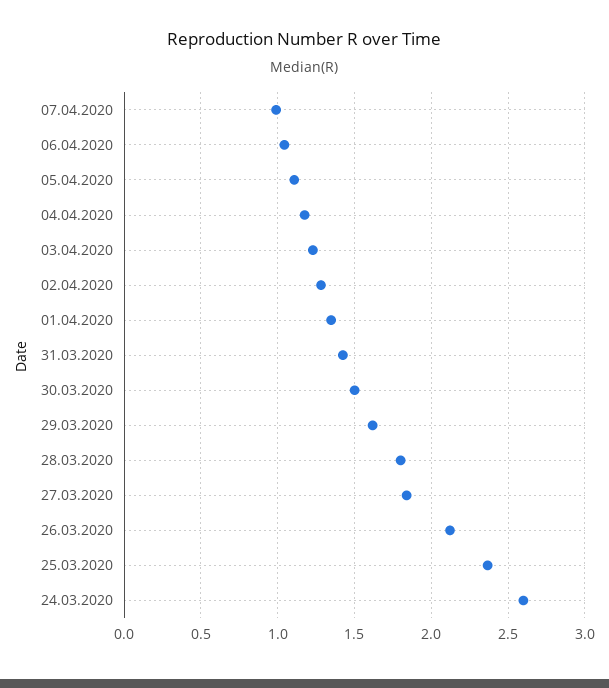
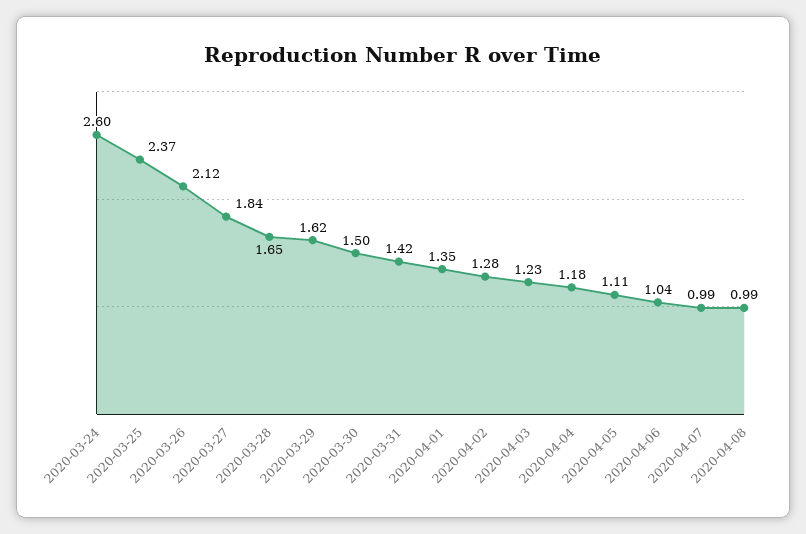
28.03.2020: 1.8 -> 1.65
2020-04-08: none -> 0.99

